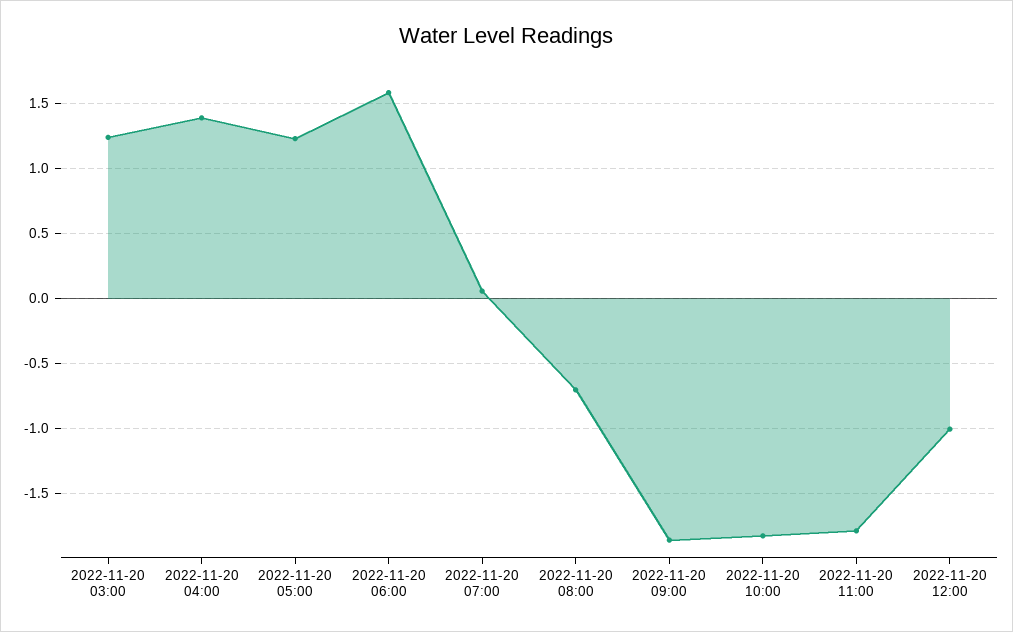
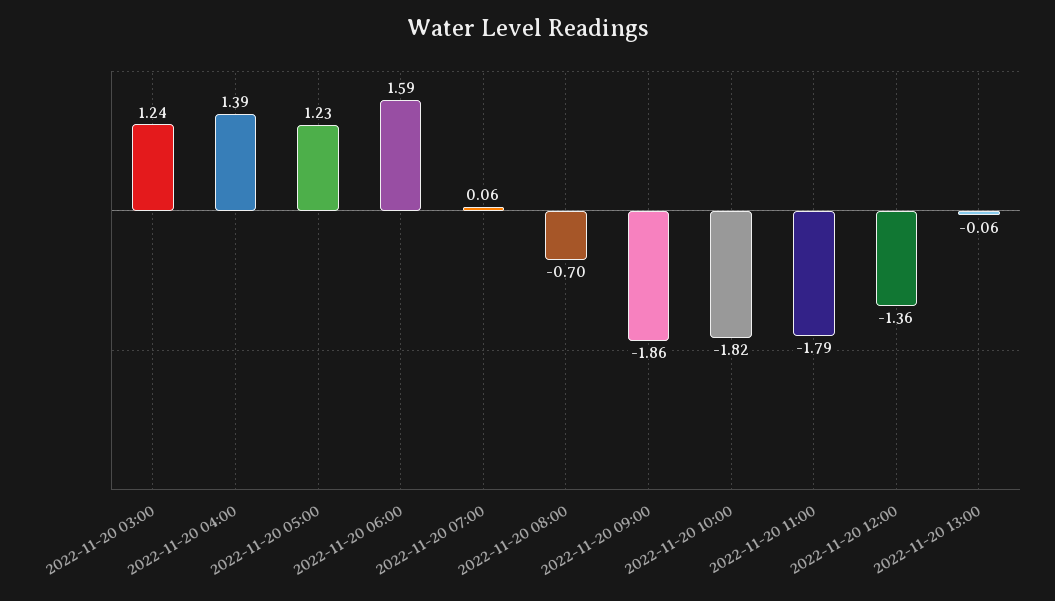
2022-11-20 12:00: -1 -> -1.36
2022-11-20 13:00: none -> -0.06

